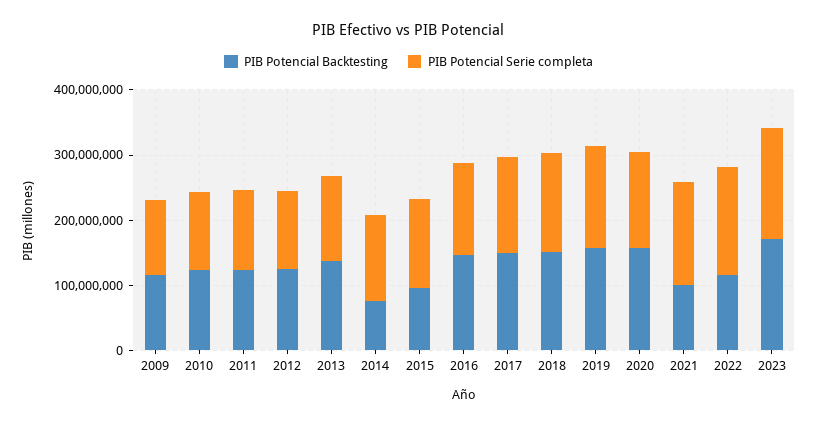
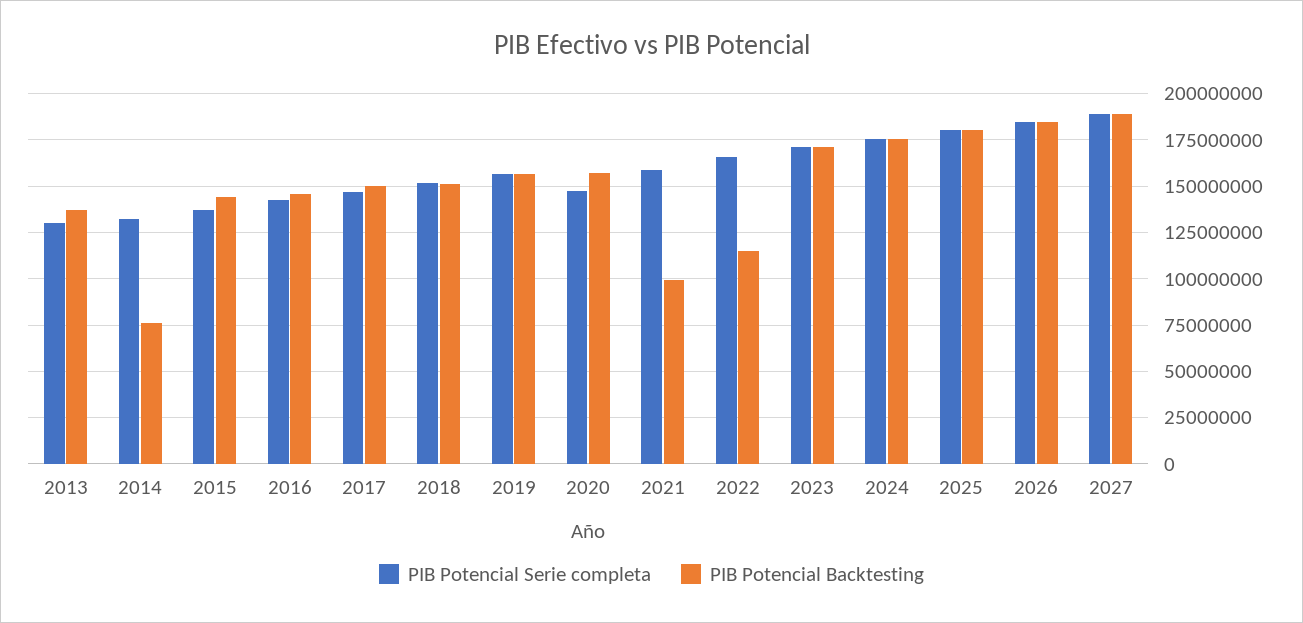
PIB Potencial Backtesting, 2009: 120000000 -> none
PIB Potencial Serie completa, 2009: 120000000 -> none
PIB Potencial Backtesting, 2010: 120000000 -> none
PIB Potencial Serie completa, 2010: 120000000 -> none
PIB Potencial Backtesting, 2011: 120000000 -> none
PIB Potencial Serie completa, 2011: 120000000 -> none
PIB Potencial Backtesting, 2012: 120000000 -> none
PIB Potencial Serie completa, 2012: 120000000 -> none
PIB Potencial Backtesting, 2015: 100000000 -> 145000000
PIB Potencial Serie completa, 2024: none -> 175000000
PIB Potencial Backtesting, 2024: none -> 175000000
PIB Potencial Serie completa, 2025: none -> 180000000
PIB Potencial Backtesting, 2025: none -> 180000000
PIB Potencial Serie completa, 2026: none -> 185000000
PIB Potencial Backtesting, 2026: none -> 185000000
PIB Potencial Serie completa, 2027: none -> 190000000
PIB Potencial Backtesting, 2027: none -> 190000000

